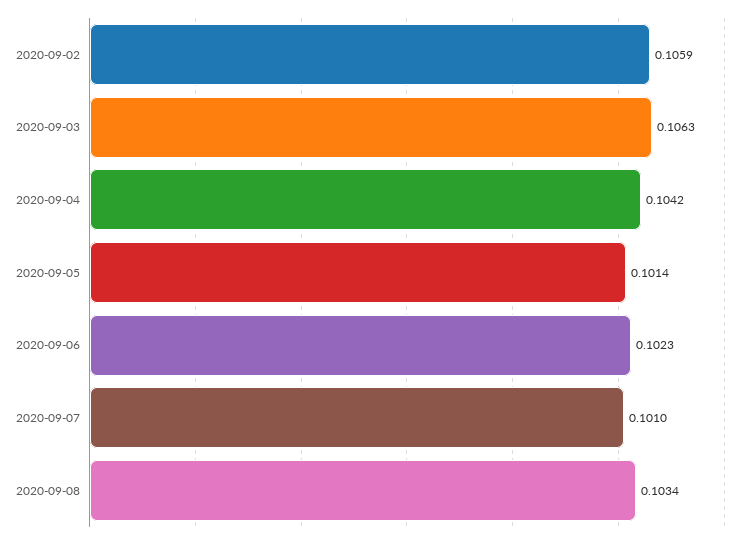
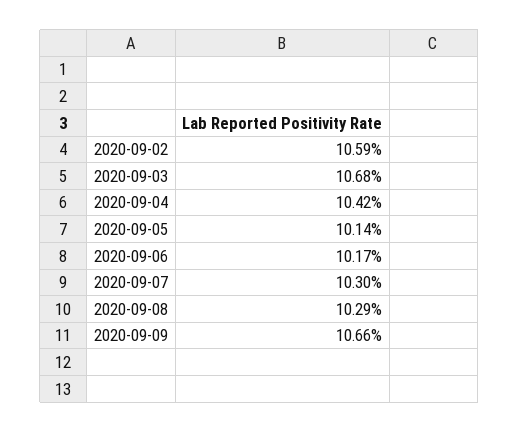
2020-09-03: 0.1063 -> 0.1068
2020-09-06: 0.1023 -> 0.1017
2020-09-07: 0.101 -> 0.103
2020-09-08: 0.1034 -> 0.1029
2020-09-09: none -> 0.1066

